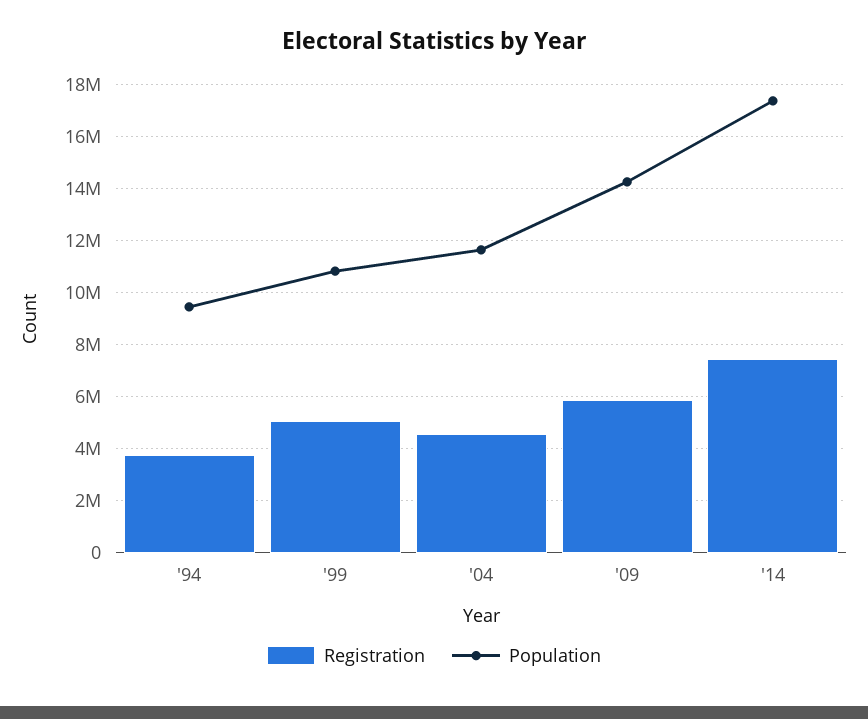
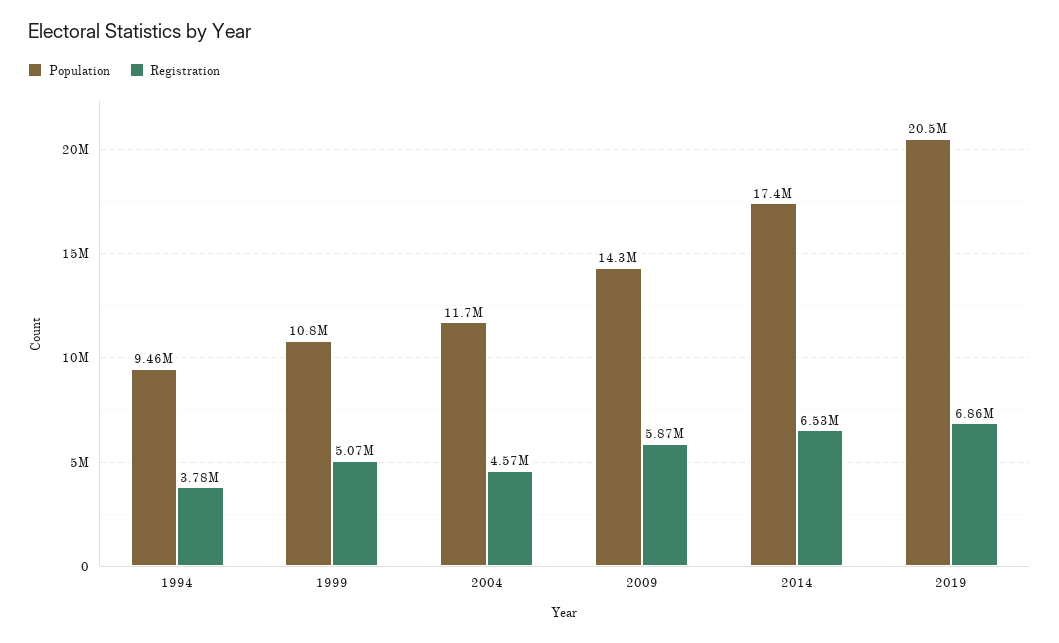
Registration, '14: 7500000 -> 6530000
Population, 2019: none -> 20500000
Registration, 2019: none -> 6860000

